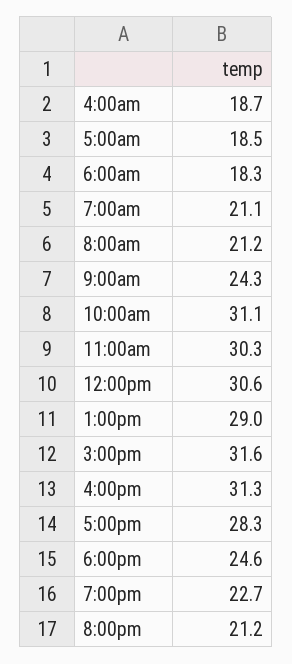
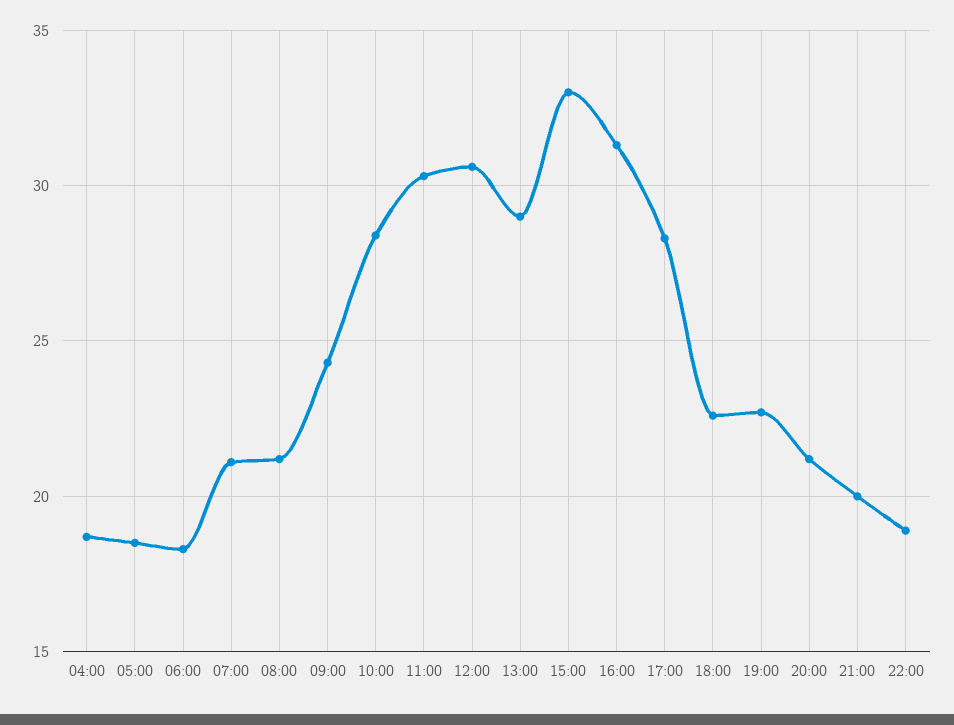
10:00am: 31.1 -> 28.5
3:00pm: 31.6 -> 33
6:00pm: 24.6 -> 22.5
21:00: none -> 20
22:00: none -> 19

